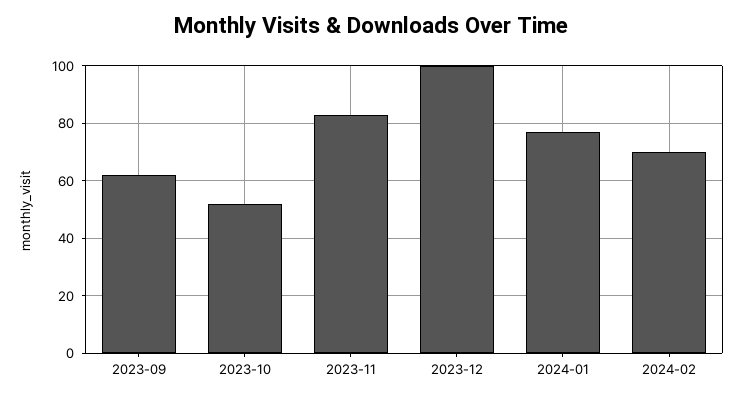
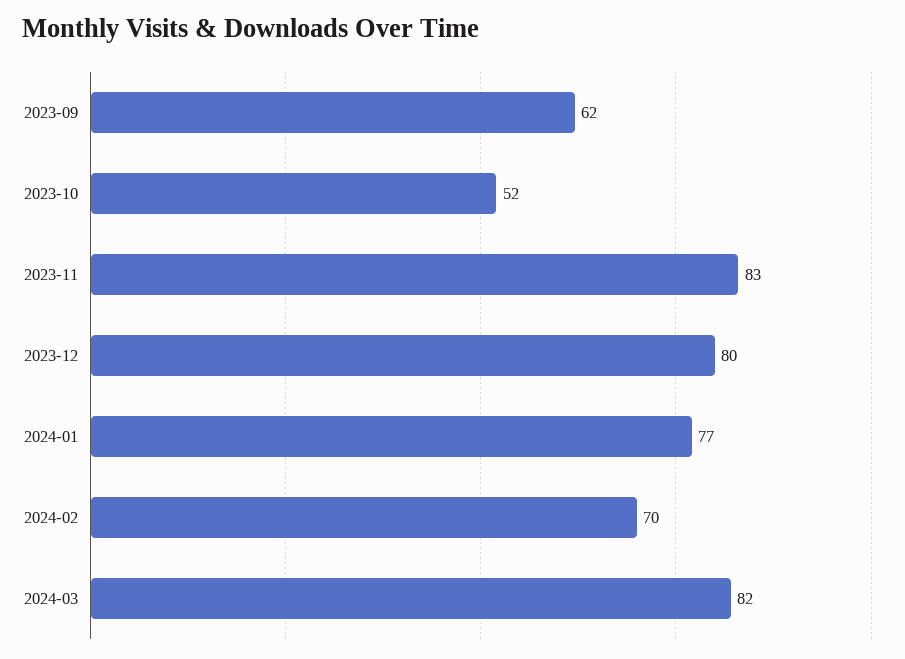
2023-12: 100 -> 80
2024-03: none -> 82

